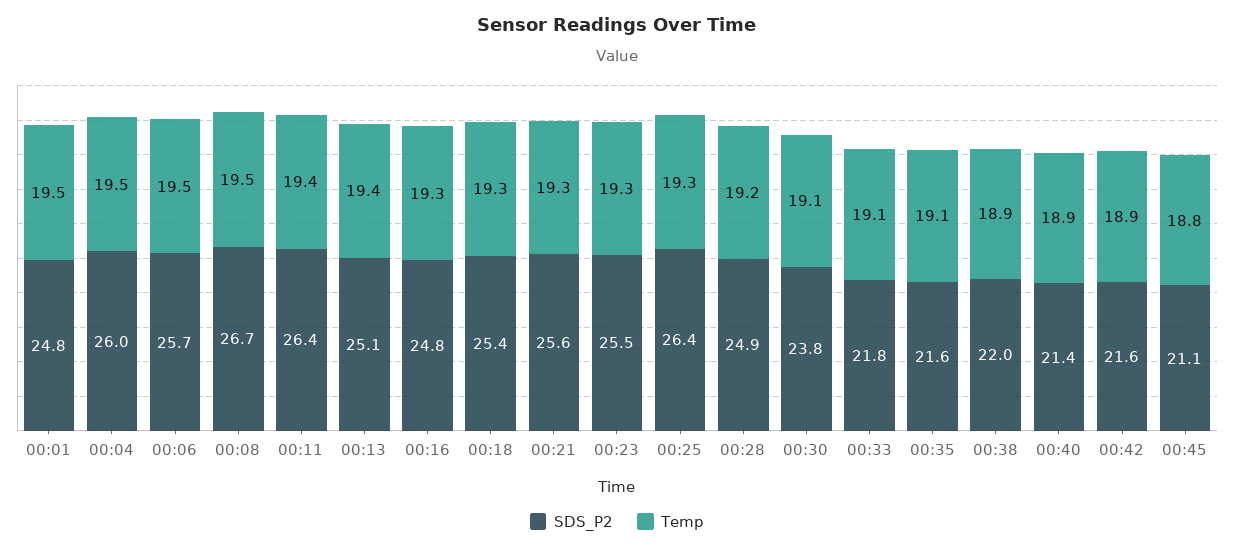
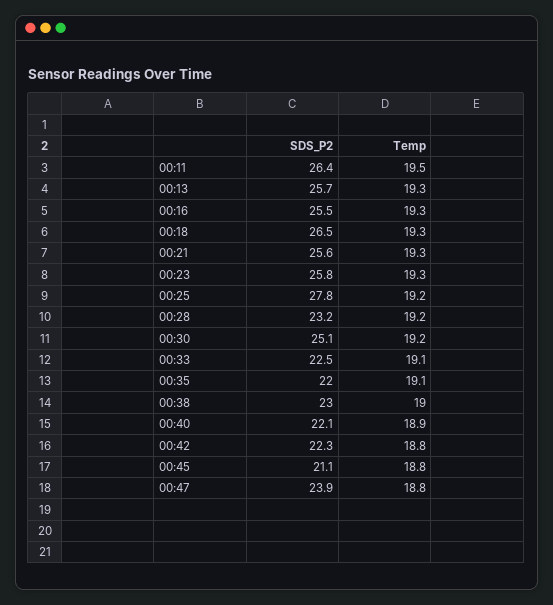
SDS_P2, 00:01: 24.8 -> none
Temp, 00:01: 19.5 -> none
SDS_P2, 00:04: 26 -> none
Temp, 00:04: 19.5 -> none
SDS_P2, 00:06: 25.7 -> none
Temp, 00:06: 19.5 -> none
SDS_P2, 00:08: 26.7 -> none
Temp, 00:08: 19.5 -> none
Temp, 00:11: 19.4 -> 19.5
SDS_P2, 00:13: 25.1 -> 25.7
Temp, 00:13: 19.4 -> 19.3
SDS_P2, 00:16: 24.8 -> 25.5
SDS_P2, 00:18: 25.4 -> 26.5
SDS_P2, 00:23: 25.5 -> 25.8
SDS_P2, 00:25: 26.4 -> 27.8
Temp, 00:25: 19.3 -> 19.2
SDS_P2, 00:28: 24.9 -> 23.2
SDS_P2, 00:30: 23.8 -> 25.1
Temp, 00:30: 19.1 -> 19.2
SDS_P2, 00:33: 21.8 -> 22.5
SDS_P2, 00:35: 21.6 -> 22
SDS_P2, 00:38: 22 -> 23
Temp, 00:38: 18.9 -> 19
SDS_P2, 00:40: 21.4 -> 22.1
SDS_P2, 00:42: 21.6 -> 22.3
Temp, 00:42: 18.9 -> 18.8
SDS_P2, 00:47: none -> 23.9
Temp, 00:47: none -> 18.8

